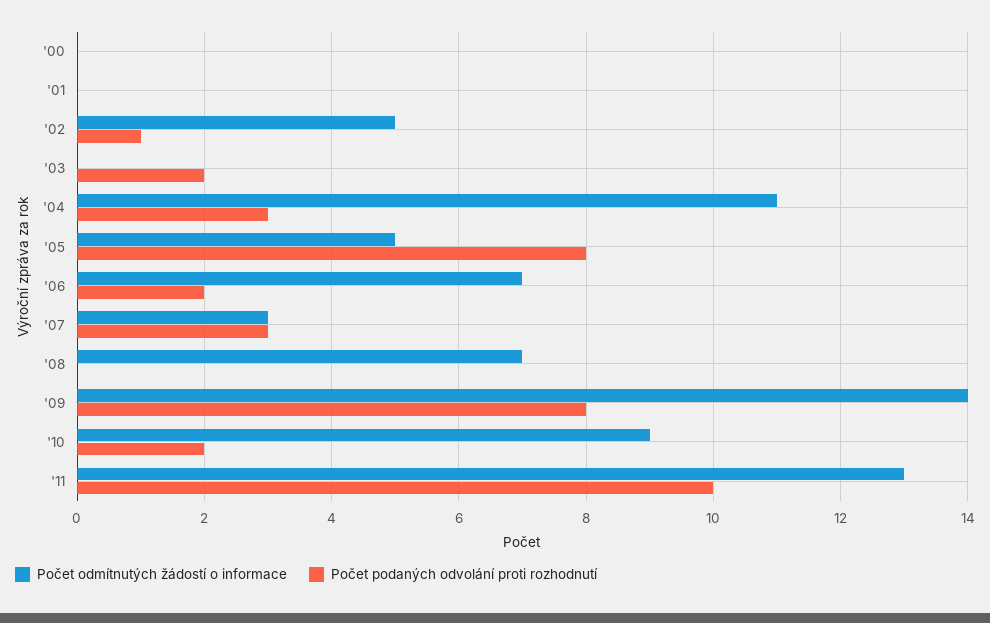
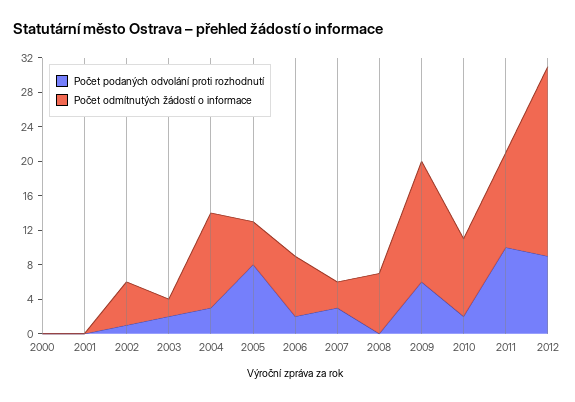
Počet odmítnutých žádostí o informace, '03: 0 -> 2
Počet podaných odvolání proti rozhodnutí, '09: 8 -> 6
Počet odmítnutých žádostí o informace, '11: 13 -> 11
Počet podaných odvolání proti rozhodnutí, 2012: none -> 9
Počet odmítnutých žádostí o informace, 2012: none -> 22

